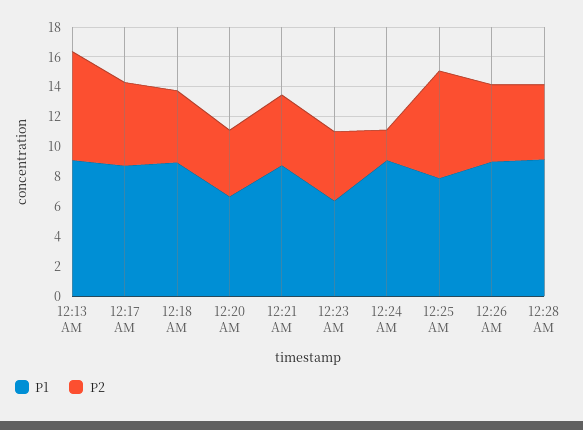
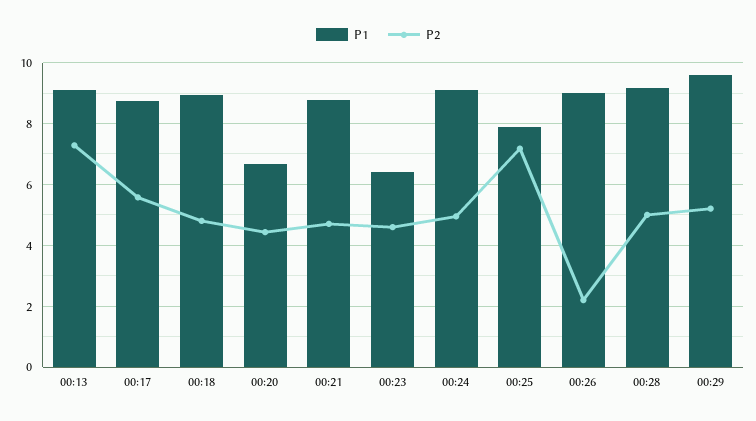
P2, 12:24 AM: 2 -> 5
P2, 12:26 AM: 5 -> 2.2
P1, 00:29: none -> 9.6
P2, 00:29: none -> 5.2

